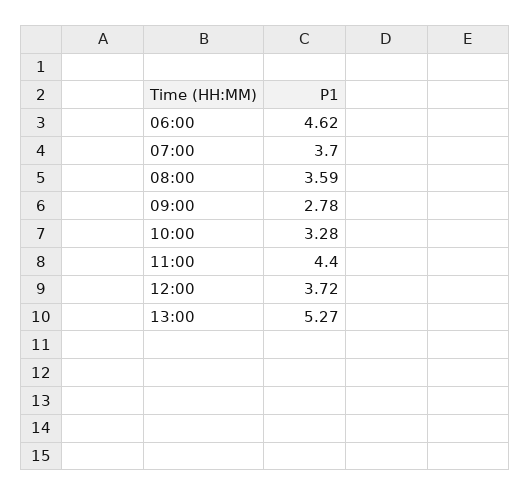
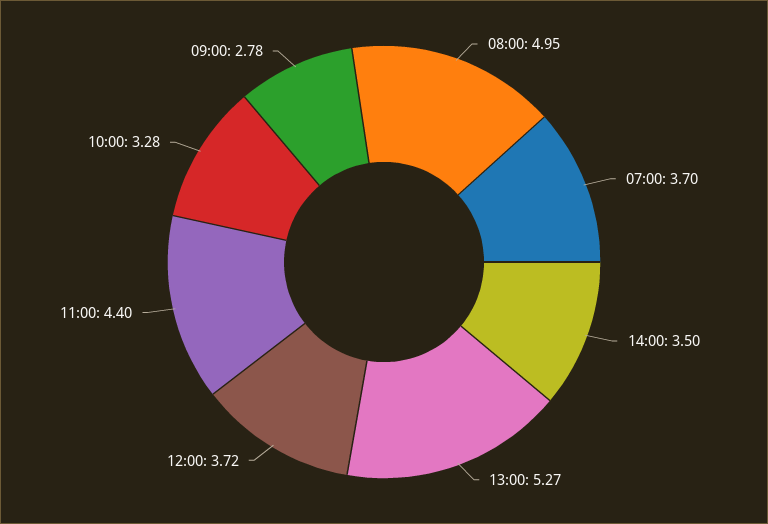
06:00: 4.62 -> none
08:00: 3.59 -> 4.95
14:00: none -> 3.5

